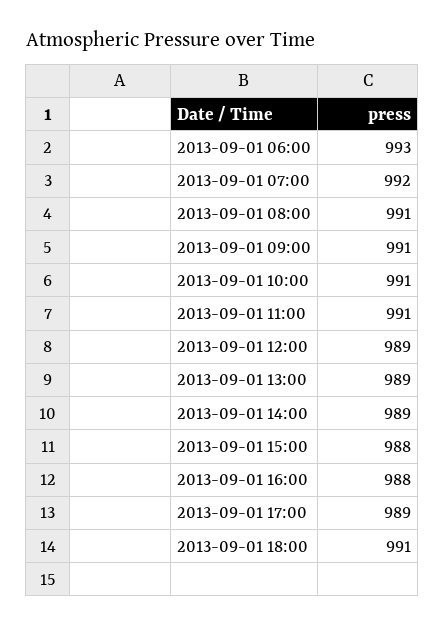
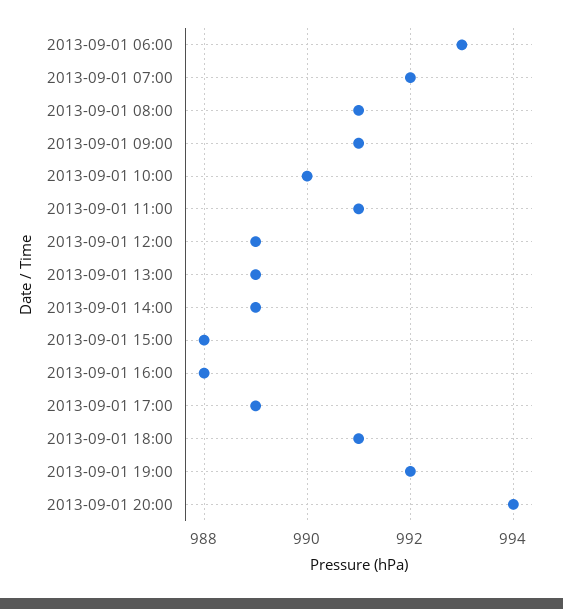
2013-09-01 10:00: 991 -> 990
2013-09-01 19:00: none -> 992
2013-09-01 20:00: none -> 994

